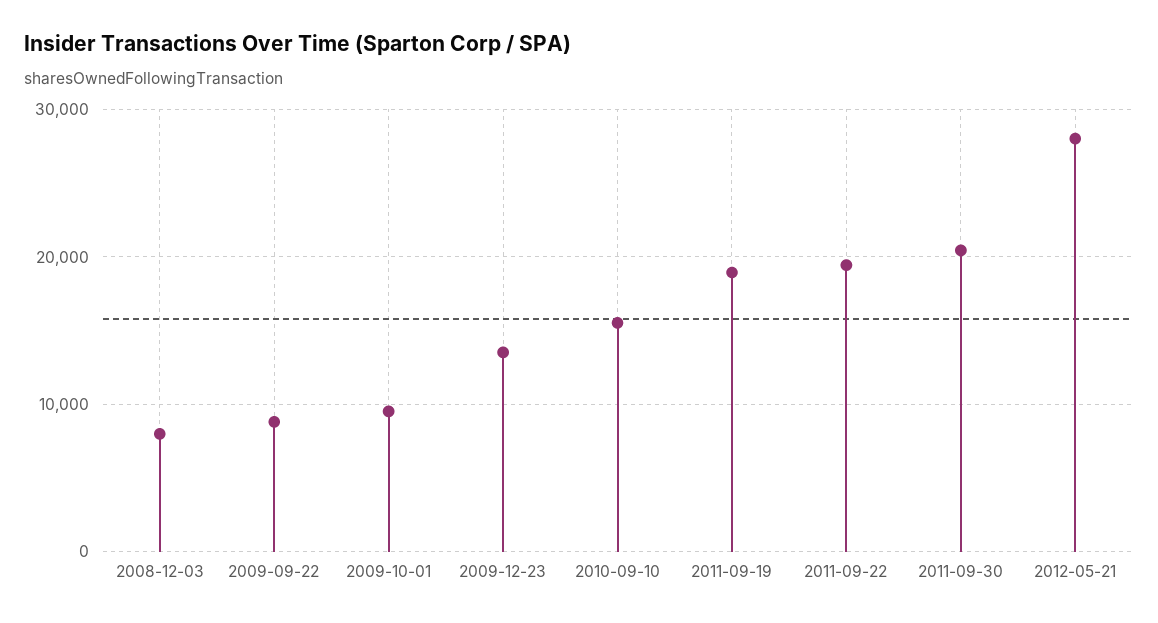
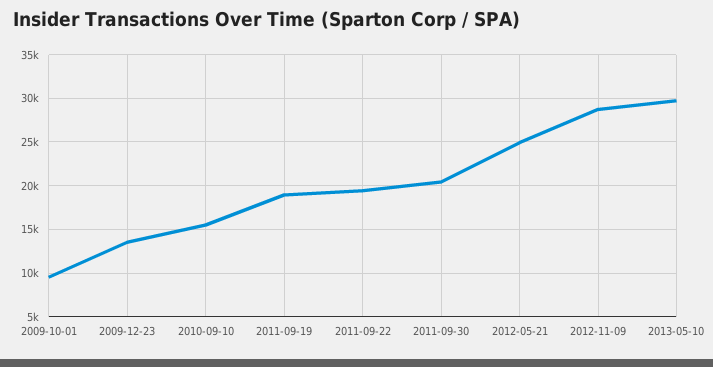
2008-12-03: 8000 -> none
2009-09-22: 9000 -> none
2012-05-21: 28000 -> 25000
2012-11-09: none -> 29000
2013-05-10: none -> 30000

